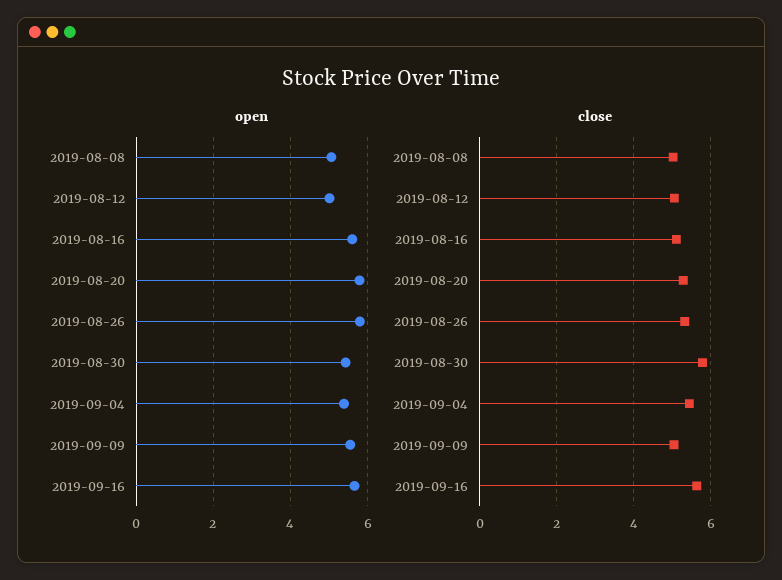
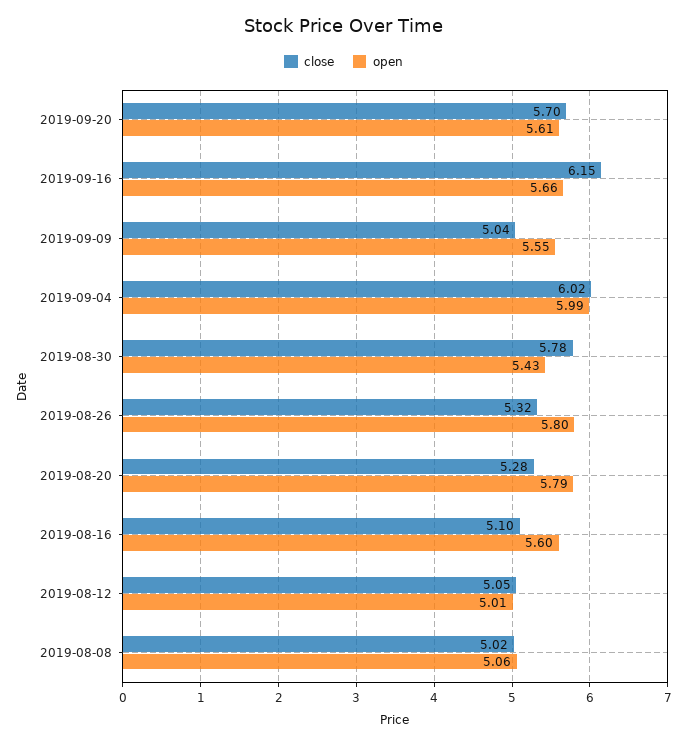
open, 2019-09-04: 5.4 -> 5.99
close, 2019-09-04: 5.4 -> 6.02
close, 2019-09-16: 5.6 -> 6.15
close, 2019-09-20: none -> 5.7
open, 2019-09-20: none -> 5.61

